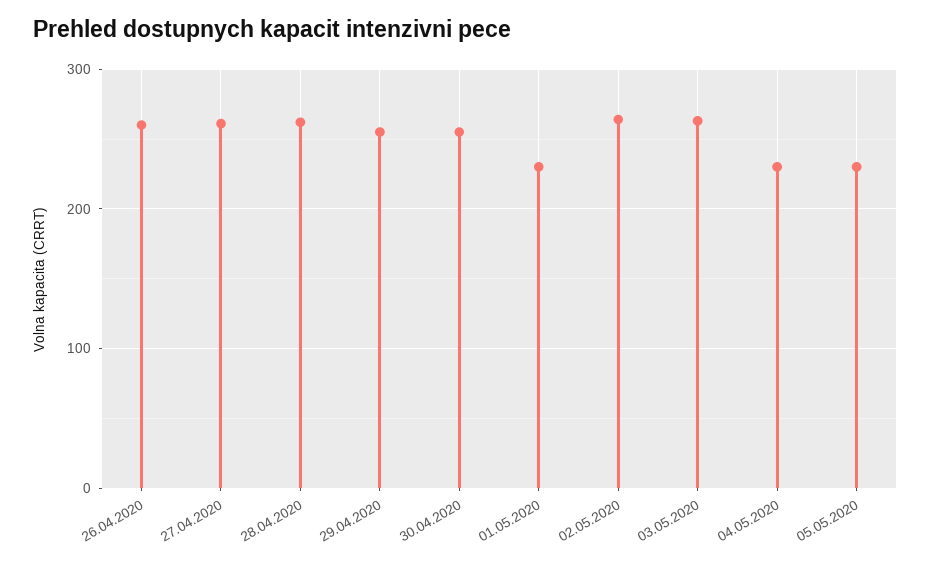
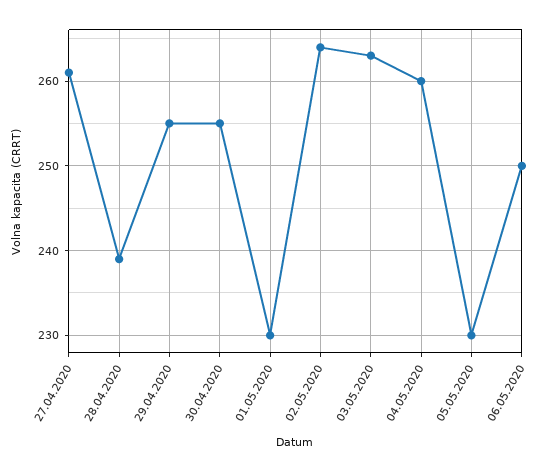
26.04.2020: 260 -> none
28.04.2020: 260 -> 239
04.05.2020: 230 -> 260
06.05.2020: none -> 250

